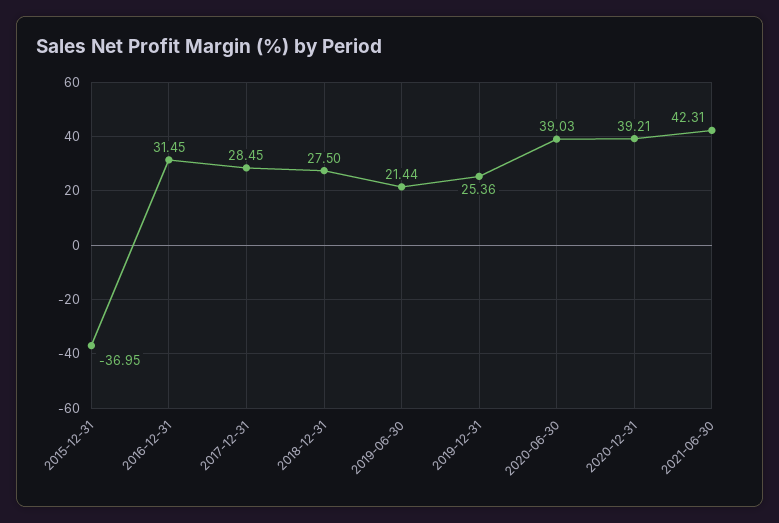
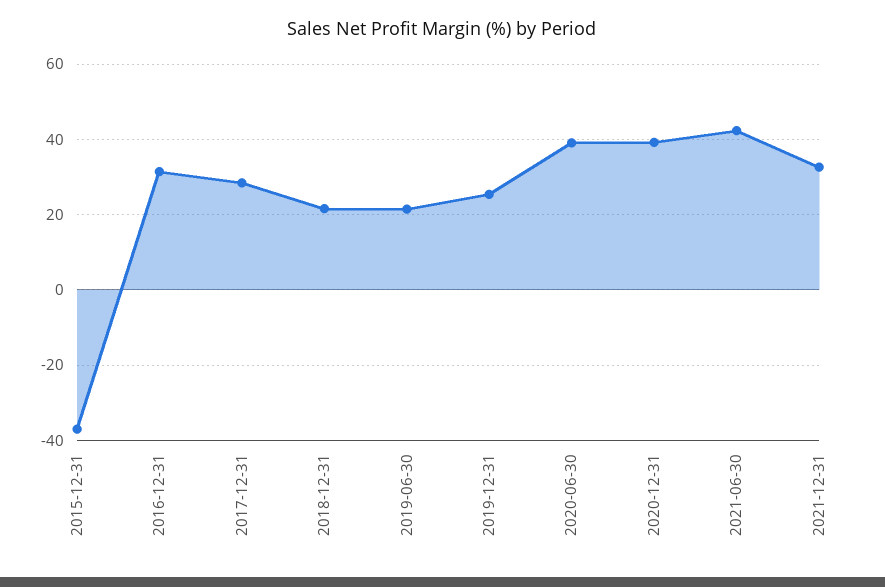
2018-12-31: 27.5 -> 22
2021-12-31: none -> 32

